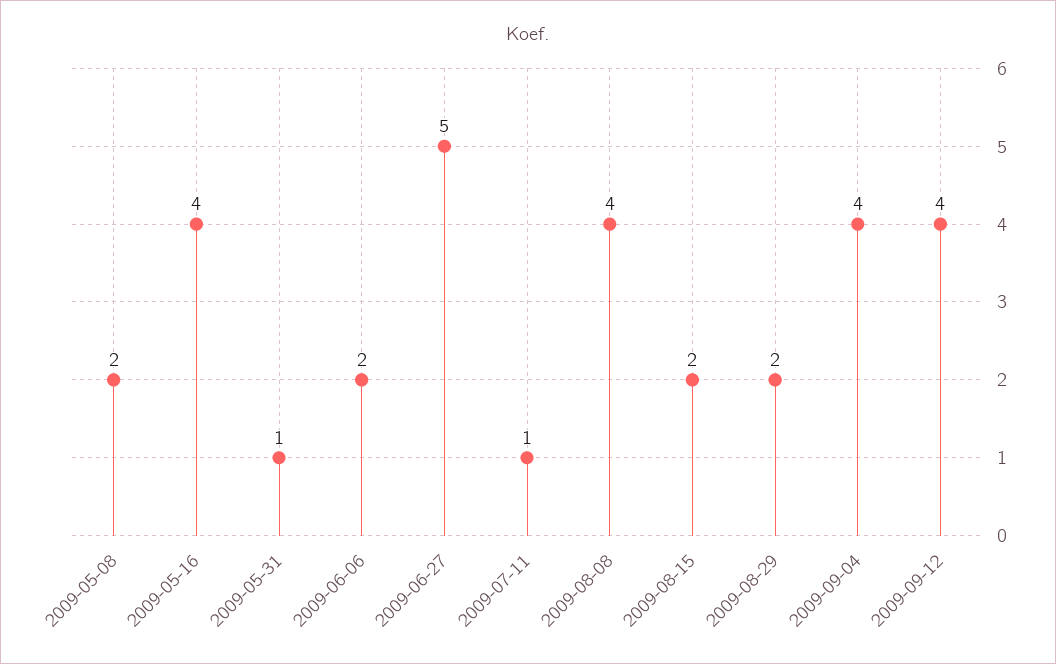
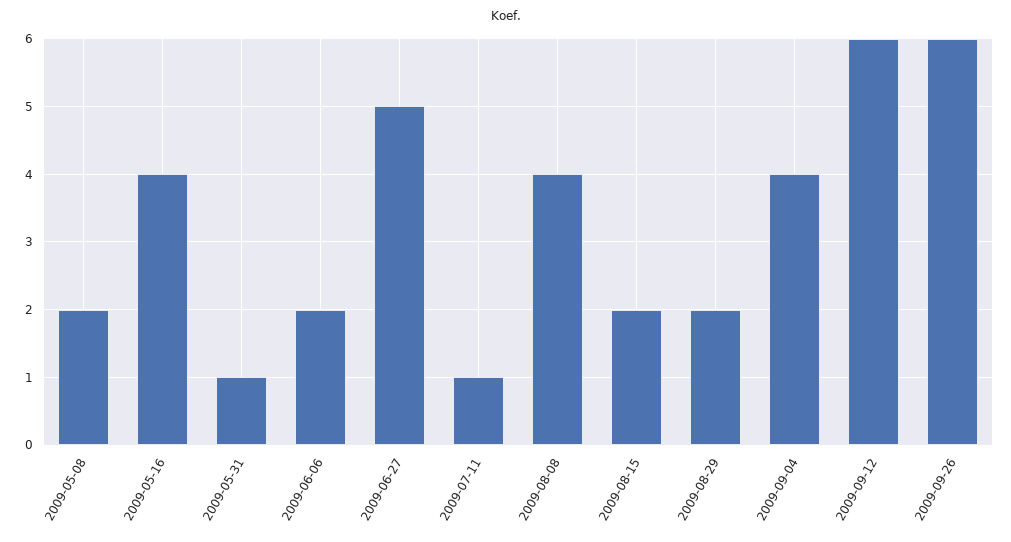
2009-09-12: 4 -> 6
2009-09-26: none -> 6

